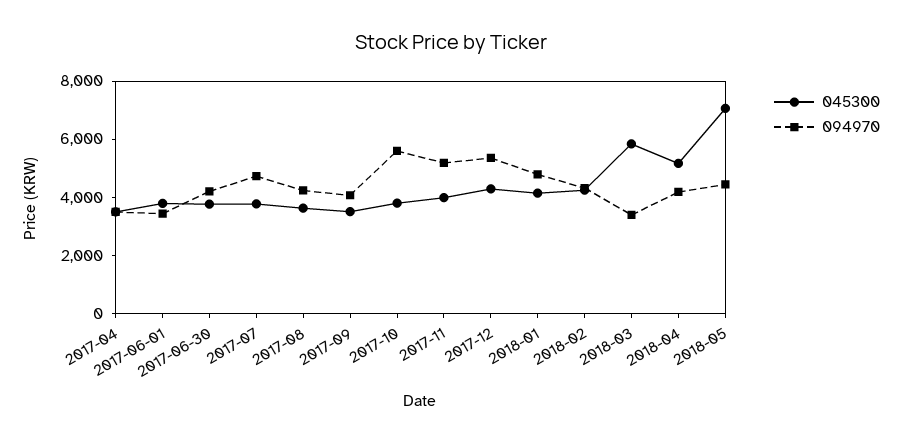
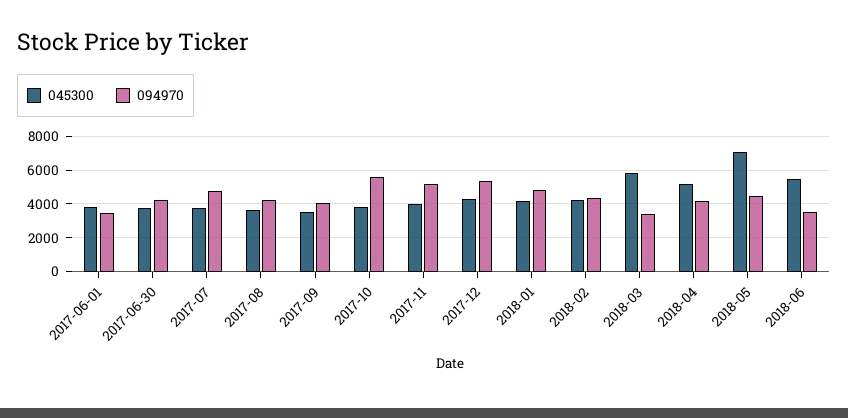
045300, 2017-04: 3500 -> none
094970, 2017-04: 3500 -> none
045300, 2018-06: none -> 5500
094970, 2018-06: none -> 3500

